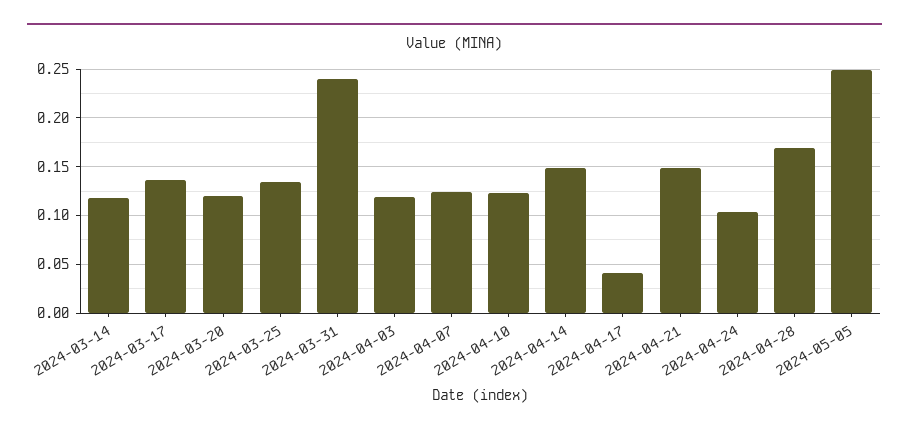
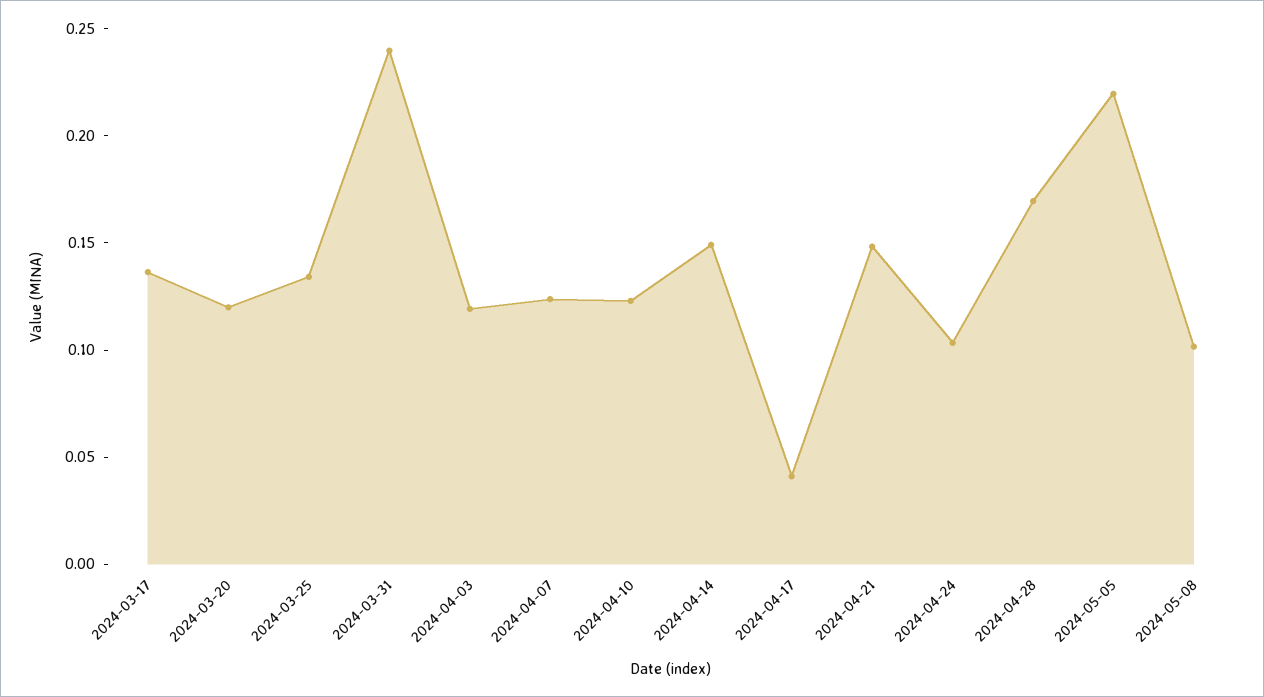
2024-03-14: 0.12 -> none
2024-05-05: 0.25 -> 0.22
2024-05-08: none -> 0.1

